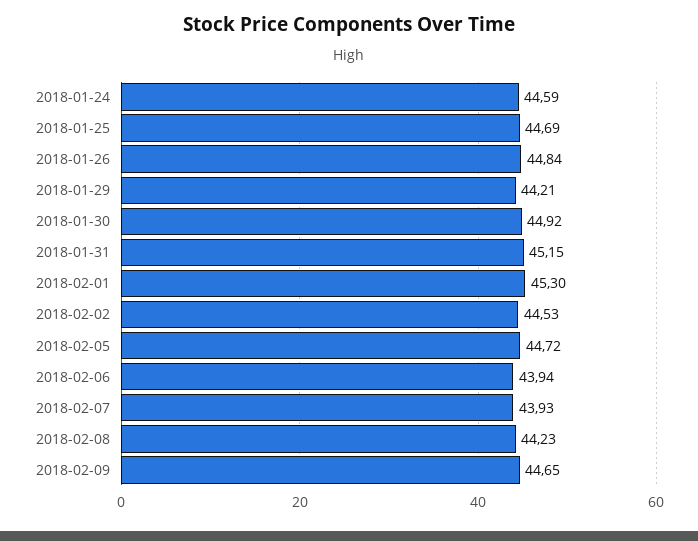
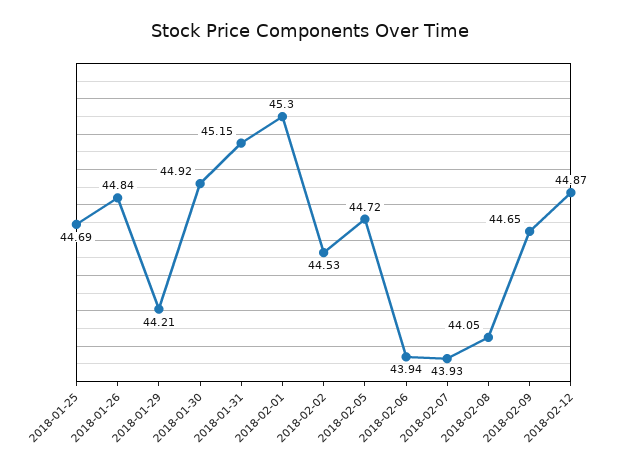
2018-01-24: 44.59 -> none
2018-02-08: 44.23 -> 44.05
2018-02-12: none -> 44.87

